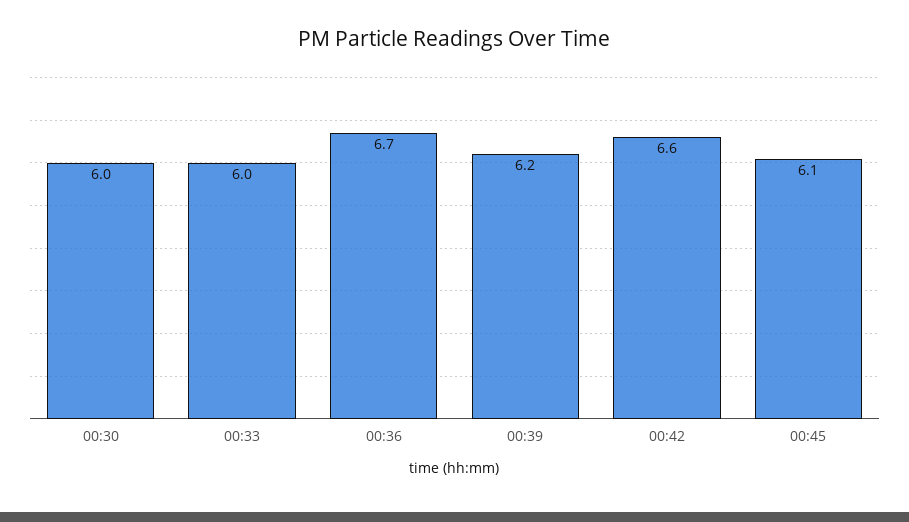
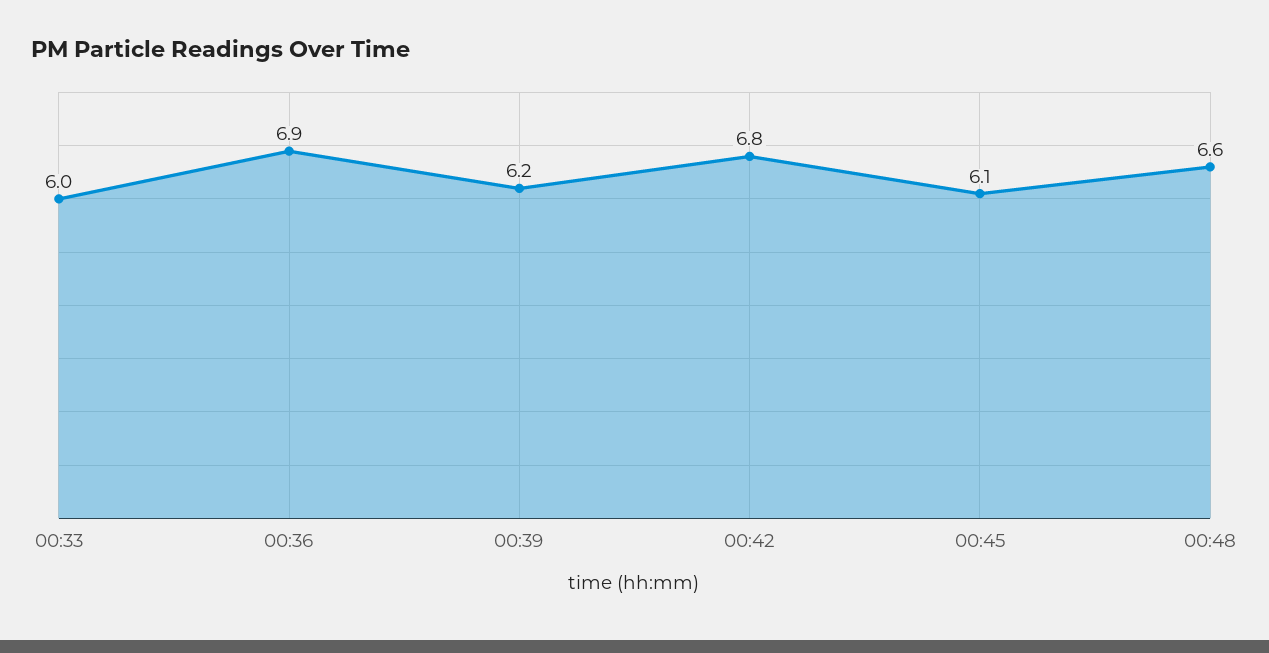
00:30: 6 -> none
00:36: 6.7 -> 6.9
00:42: 6.6 -> 6.8
00:48: none -> 6.6

